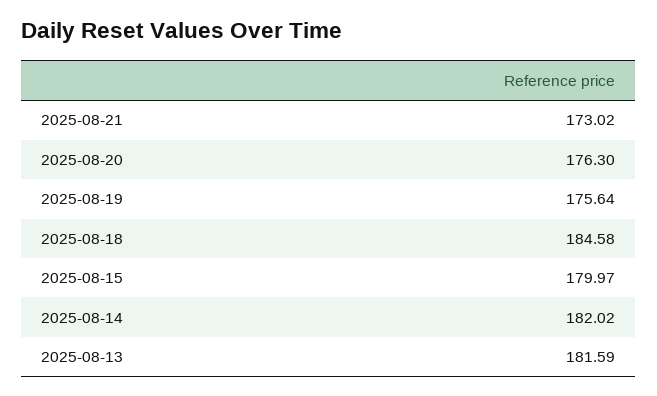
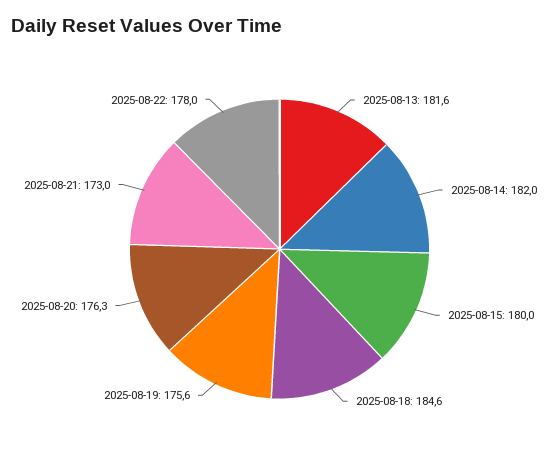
2025-08-22: none -> 178

